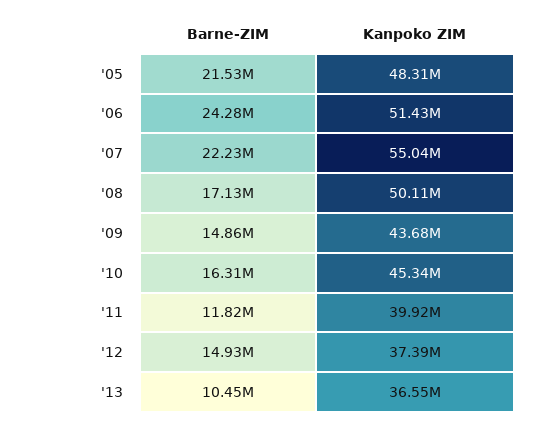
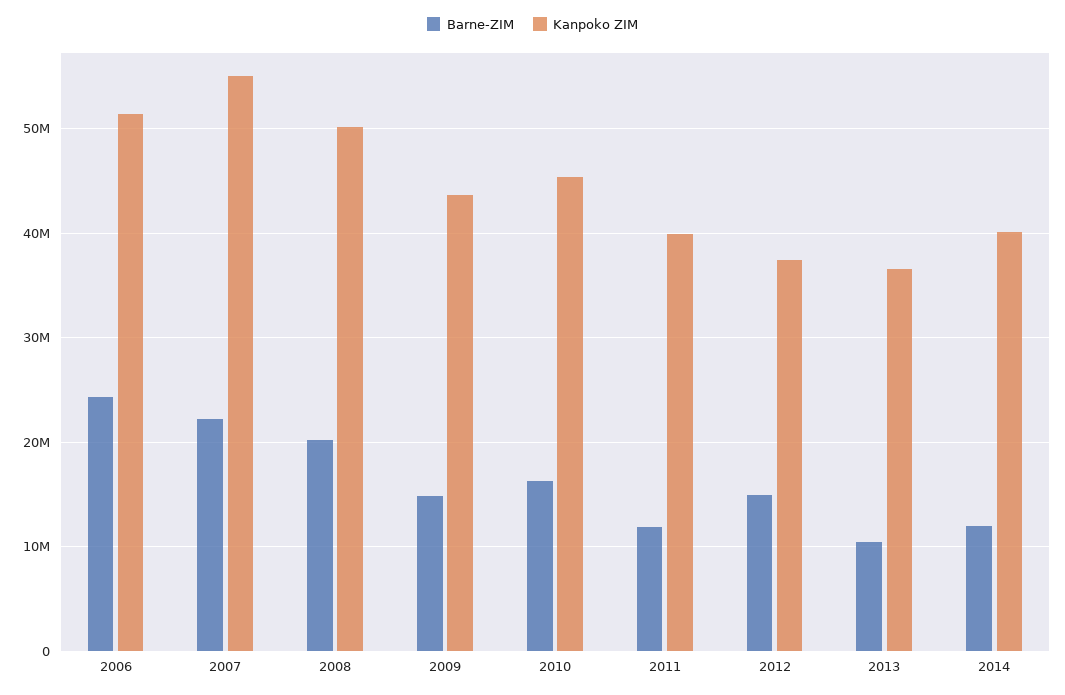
Barne-ZIM, '05: 21530000 -> none
Kanpoko ZIM, '05: 48310000 -> none
Barne-ZIM, '08: 17130000 -> 20000000
Barne-ZIM, 2014: none -> 12000000
Kanpoko ZIM, 2014: none -> 40000000

